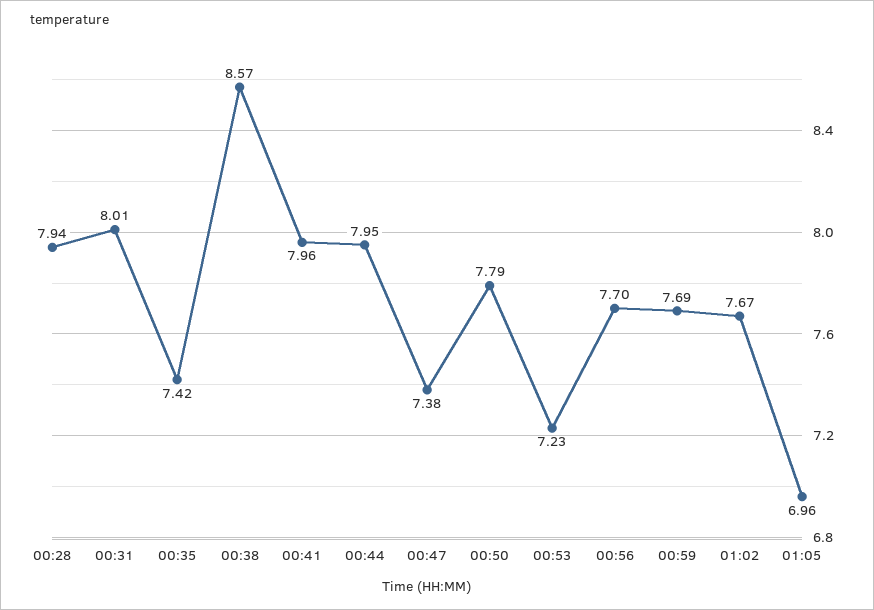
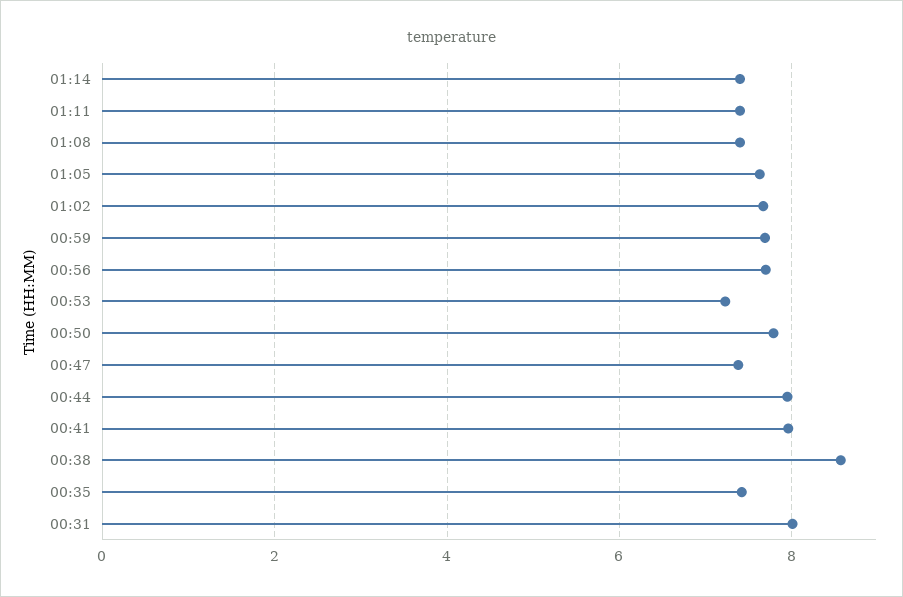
00:28: 7.94 -> none
01:05: 6.96 -> 7.6
01:14: none -> 7.4
01:11: none -> 7.4
01:08: none -> 7.4

